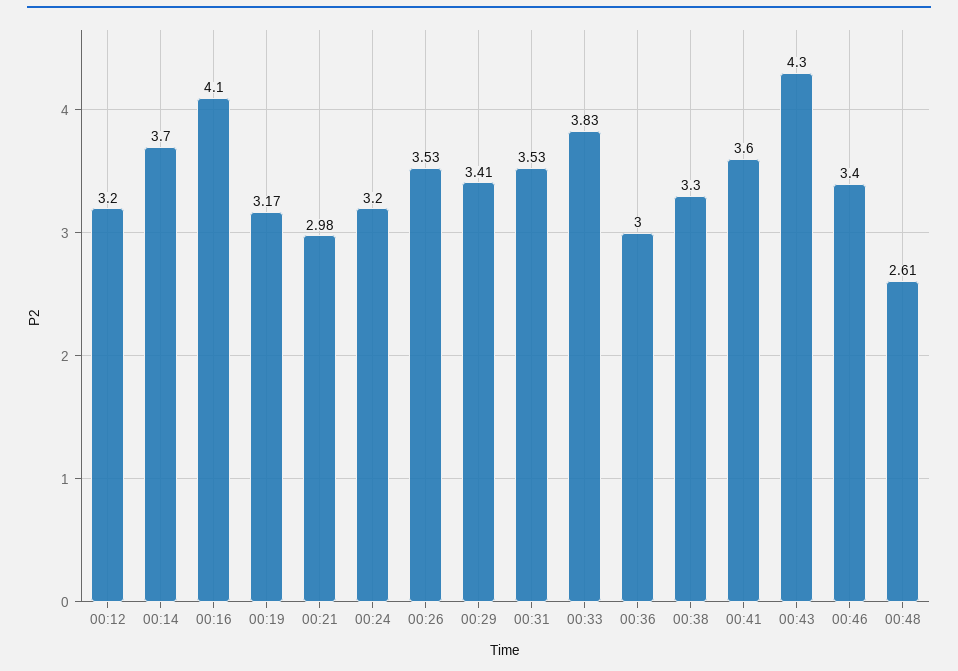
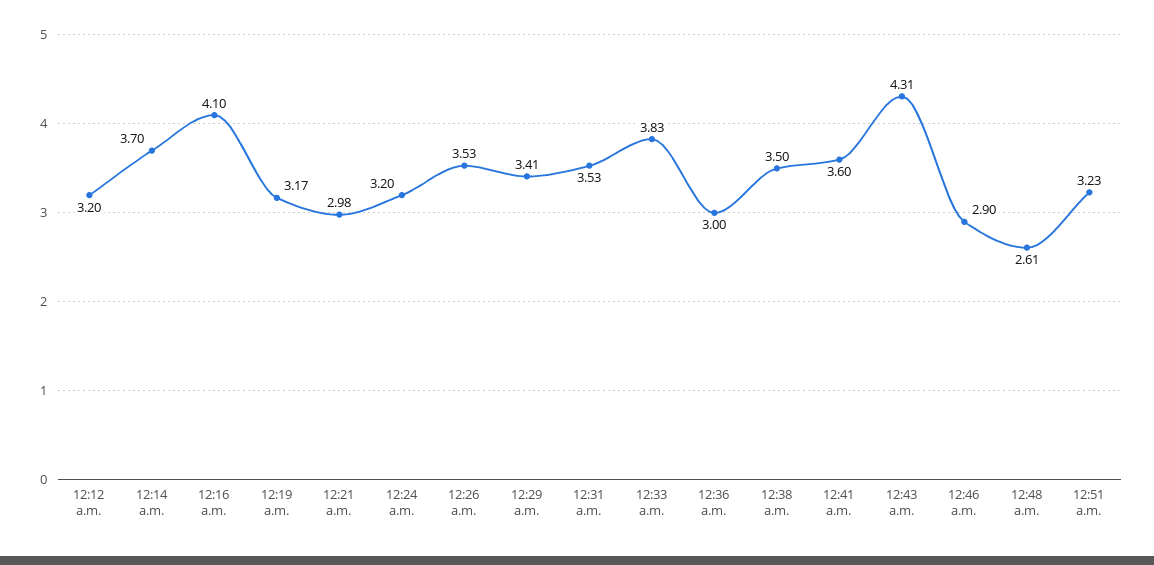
00:38: 3.3 -> 3.5
00:43: 4.3 -> 4.31
00:46: 3.4 -> 2.9
12:51 a.m.: none -> 3.23

